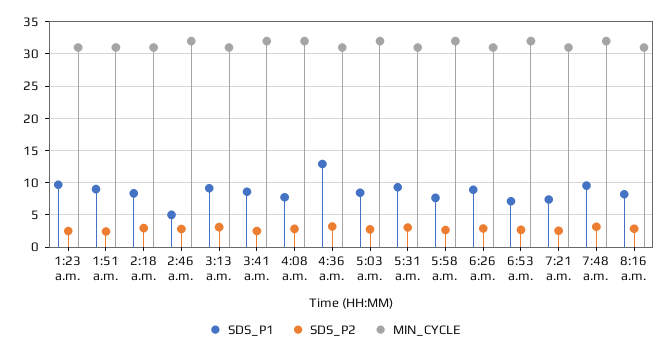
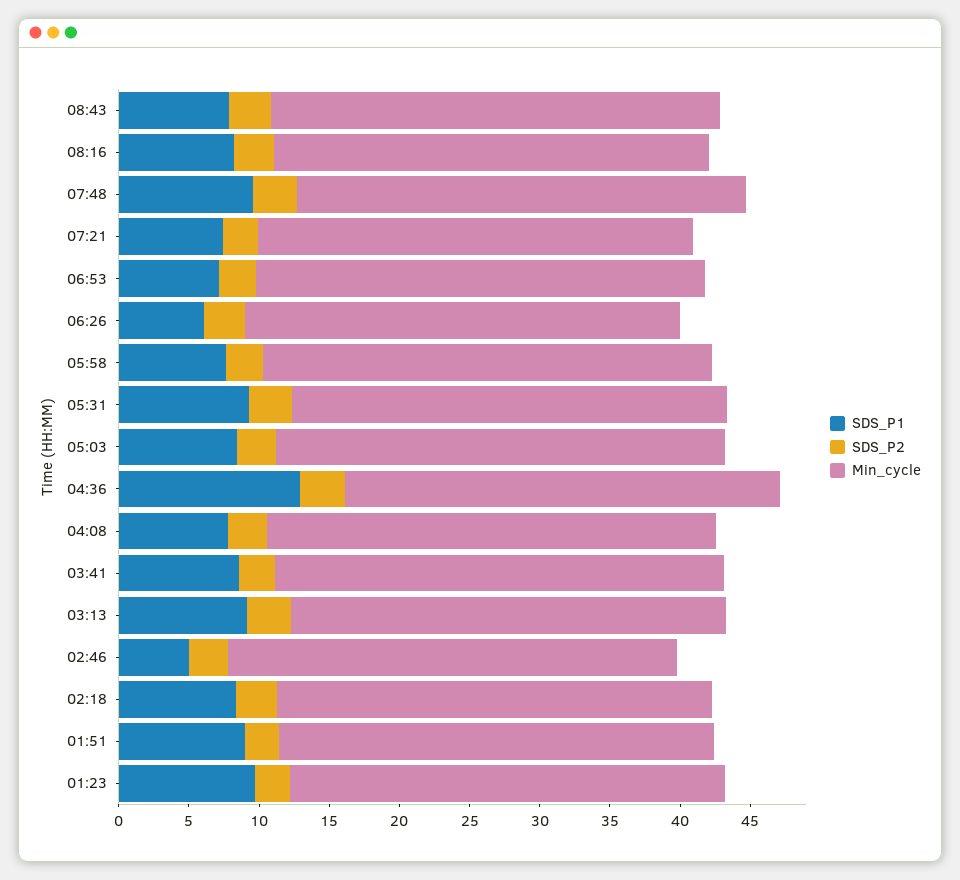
SDS_P1, 6:26 a.m.: 9 -> 6
SDS_P1, 08:43: none -> 8
SDS_P2, 08:43: none -> 3
MIN_CYCLE, 08:43: none -> 32

